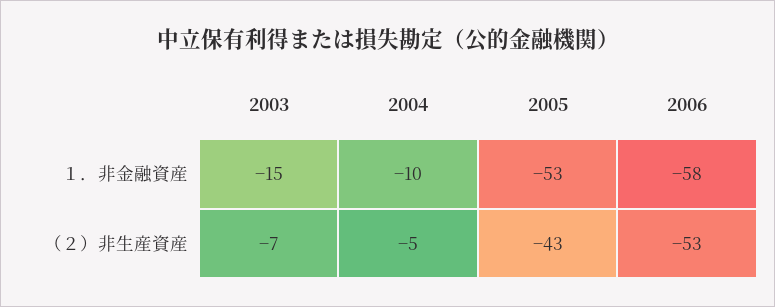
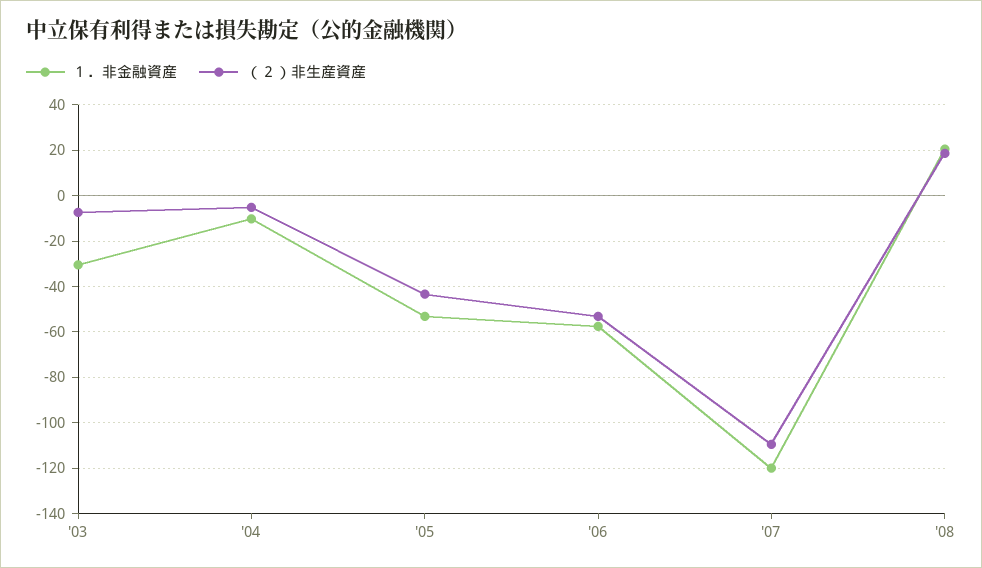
１．非金融資産, 2003: -15 -> -30
１．非金融資産, '07: none -> -120
（２）非生産資産, '07: none -> -110
１．非金融資産, '08: none -> 20
（２）非生産資産, '08: none -> 20

